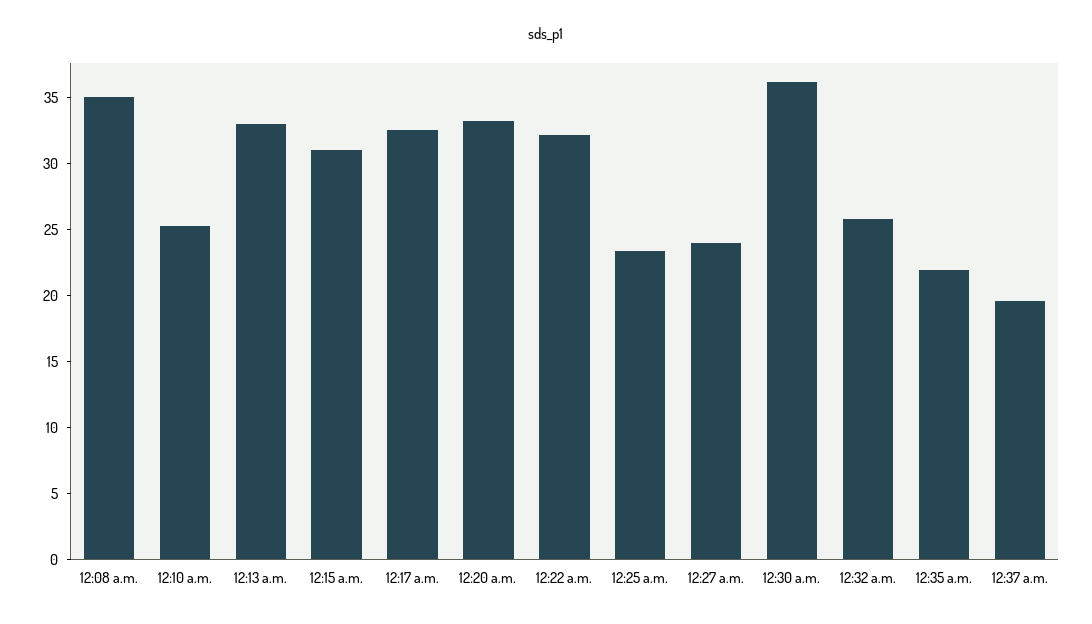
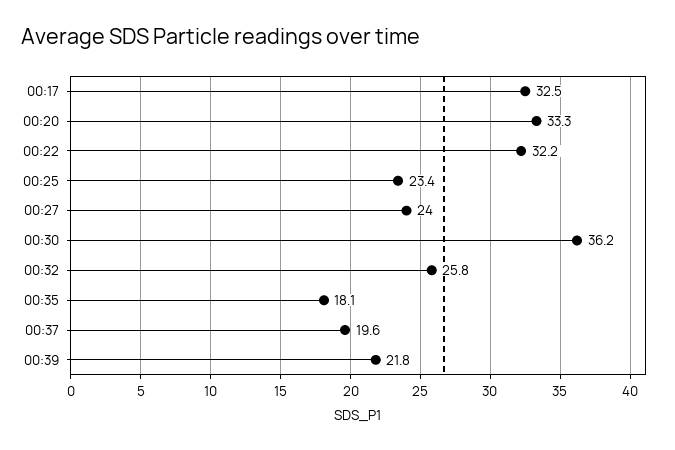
12:08 a.m.: 35 -> none
12:10 a.m.: 25 -> none
12:13 a.m.: 33 -> none
12:15 a.m.: 31 -> none
12:35 a.m.: 22 -> 18.1
00:39: none -> 21.8

